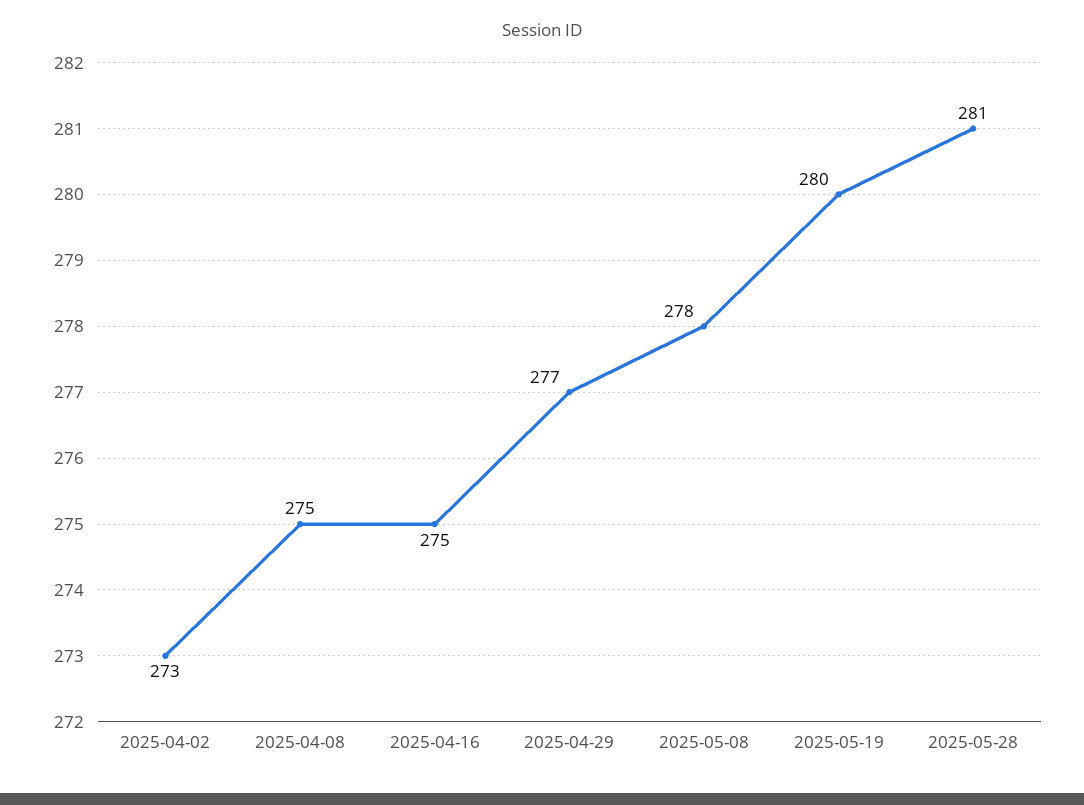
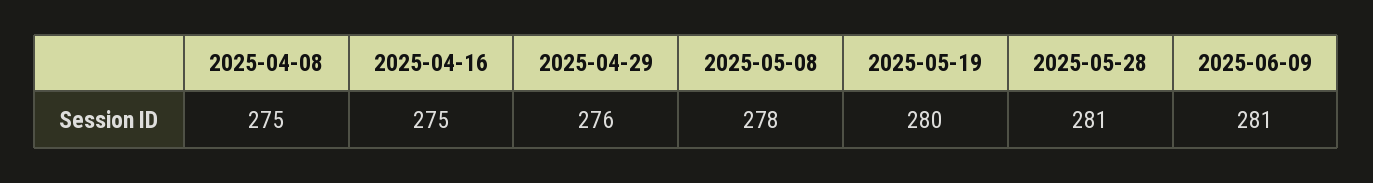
2025-04-02: 273 -> none
2025-04-29: 277 -> 276
2025-06-09: none -> 281

